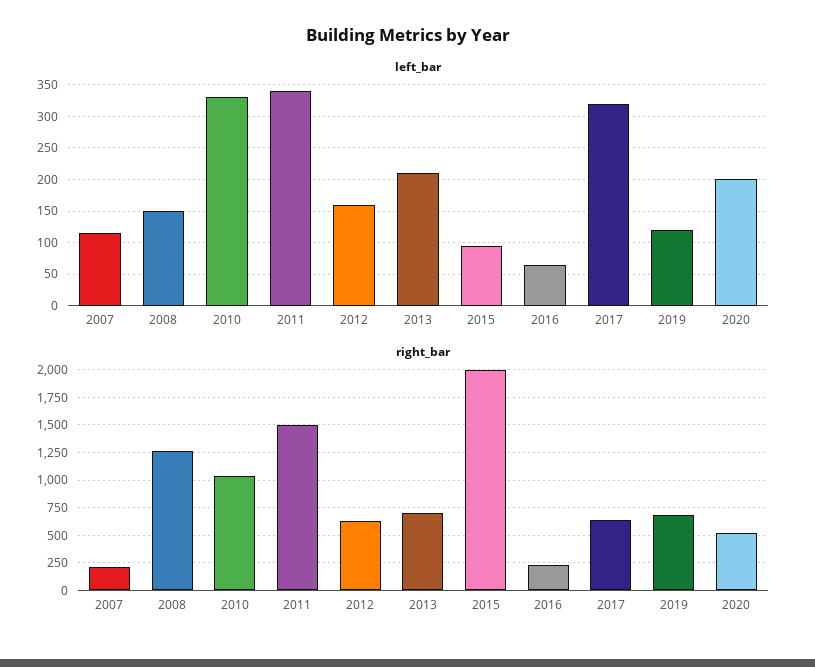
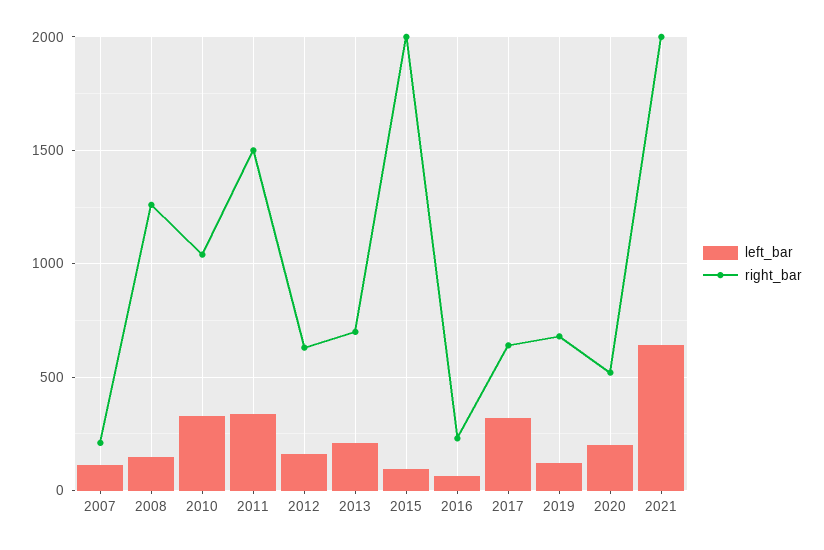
left_bar, 2021: none -> 650
right_bar, 2021: none -> 2000

